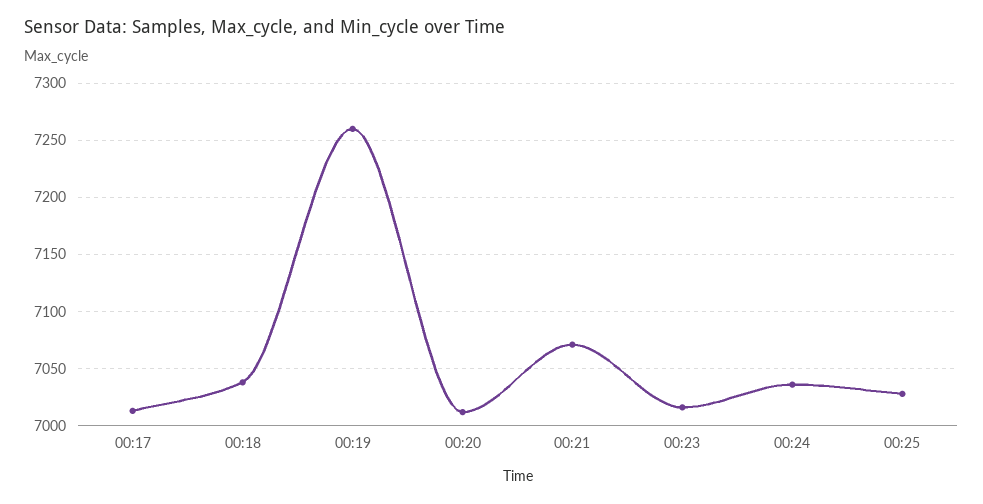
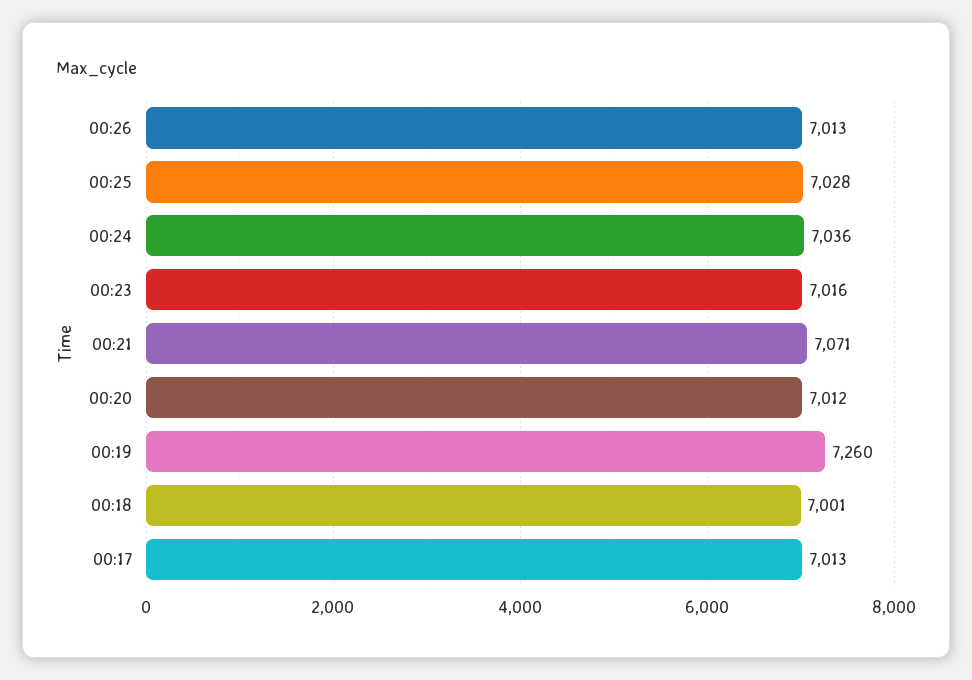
00:18: 7040 -> 7001
00:26: none -> 7013

